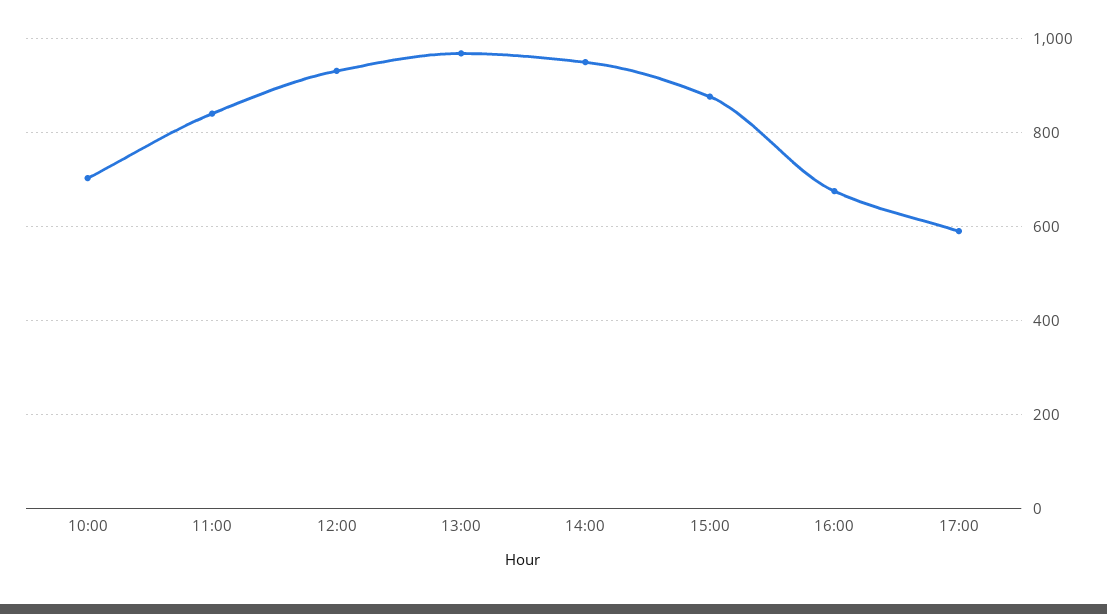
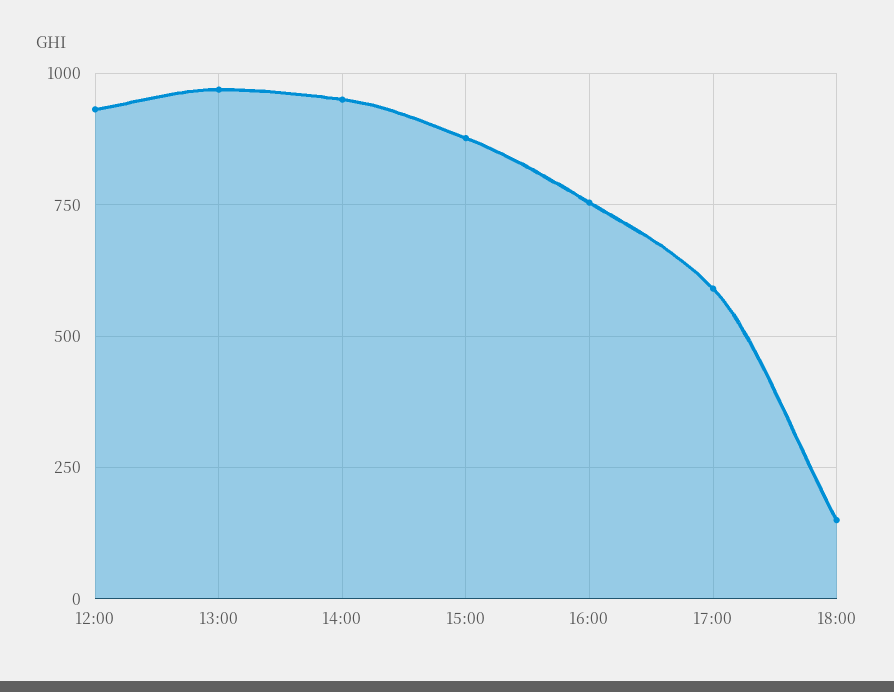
10:00: 700 -> none
11:00: 840 -> none
16:00: 680 -> 750
18:00: none -> 150

